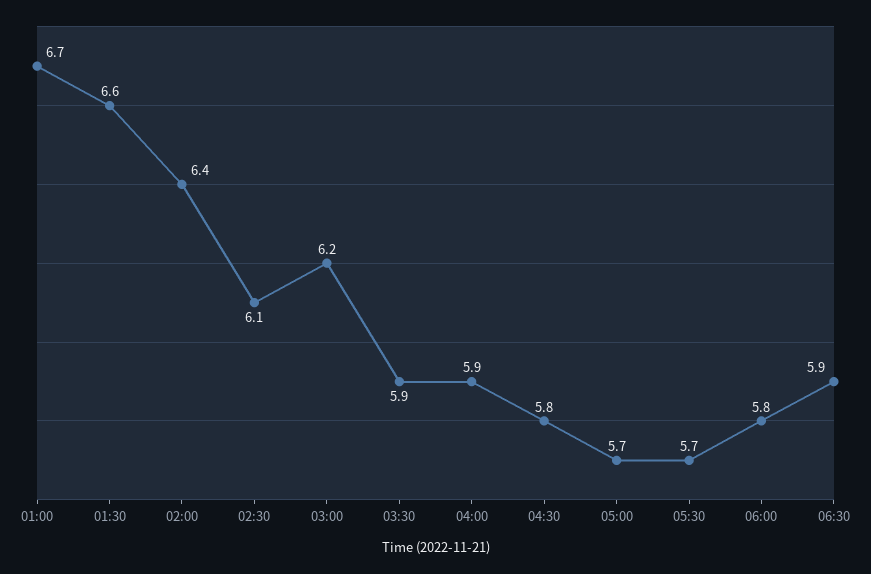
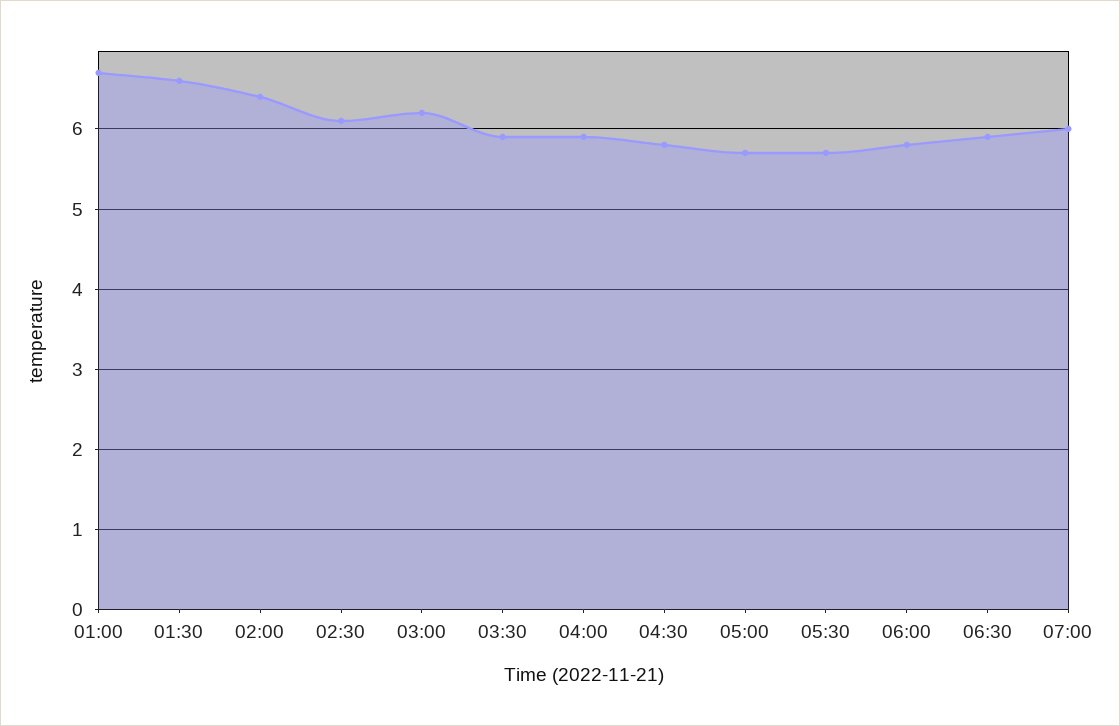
07:00: none -> 6

